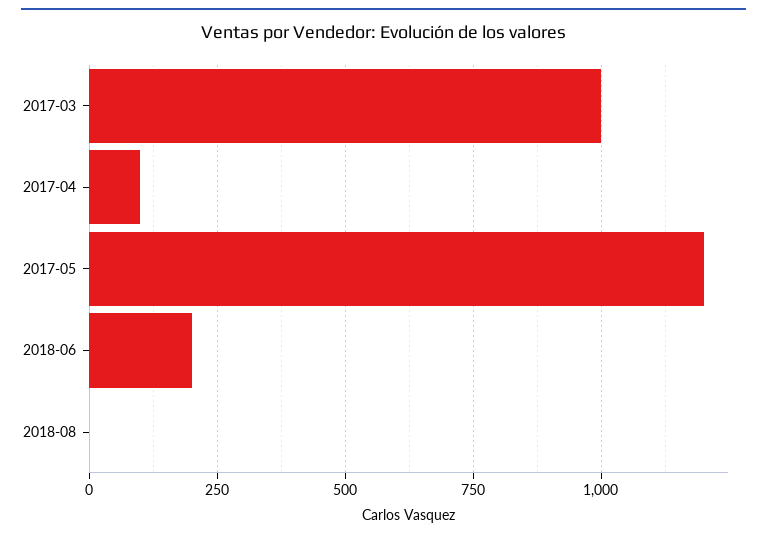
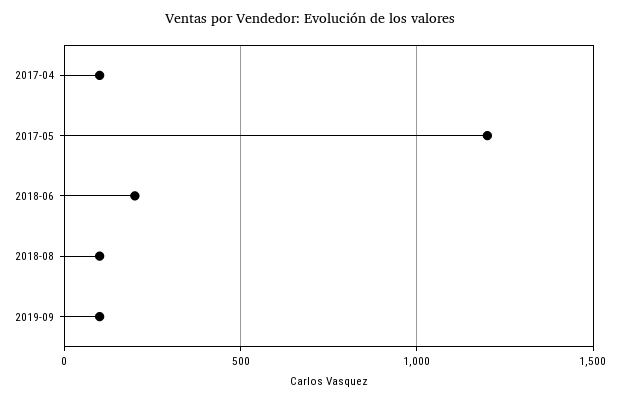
2017-03: 1000 -> none
2018-08: 0 -> 100
2019-09: none -> 100

